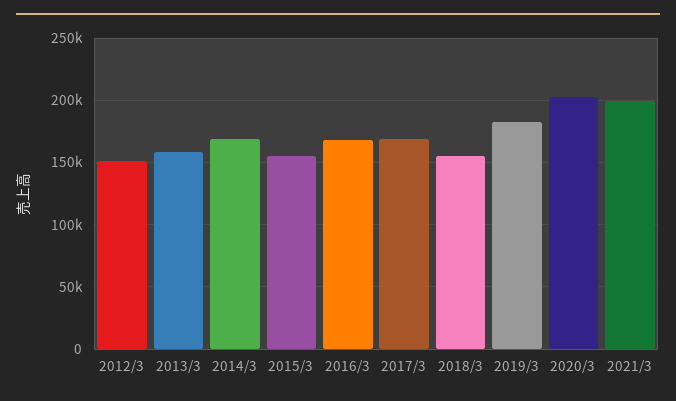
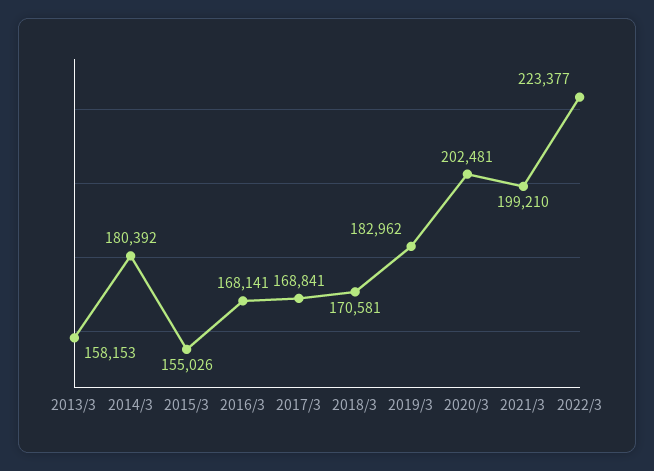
2012/3: 150000 -> none
2014/3: 170000 -> 180392
2018/3: 155000 -> 170581
2022/3: none -> 223377

